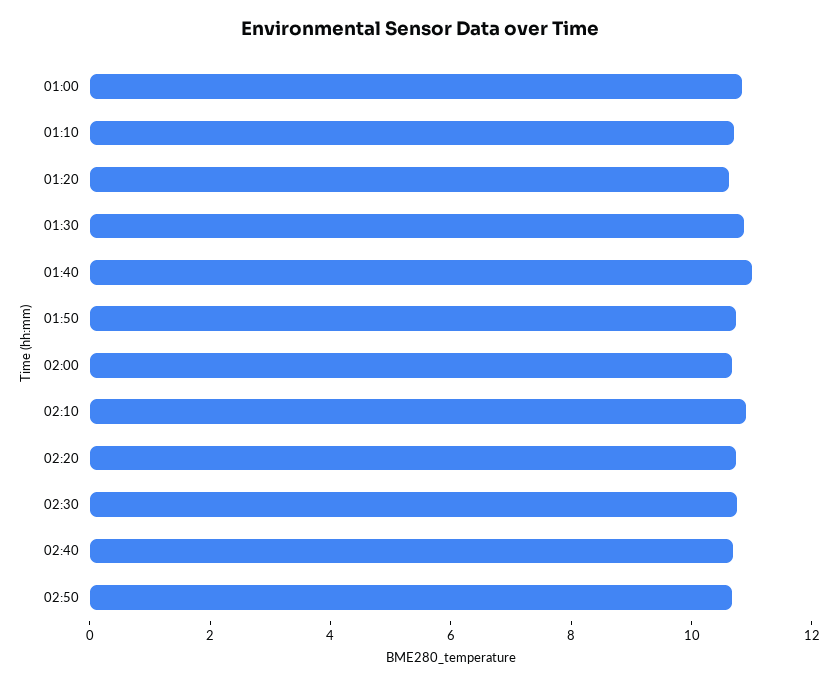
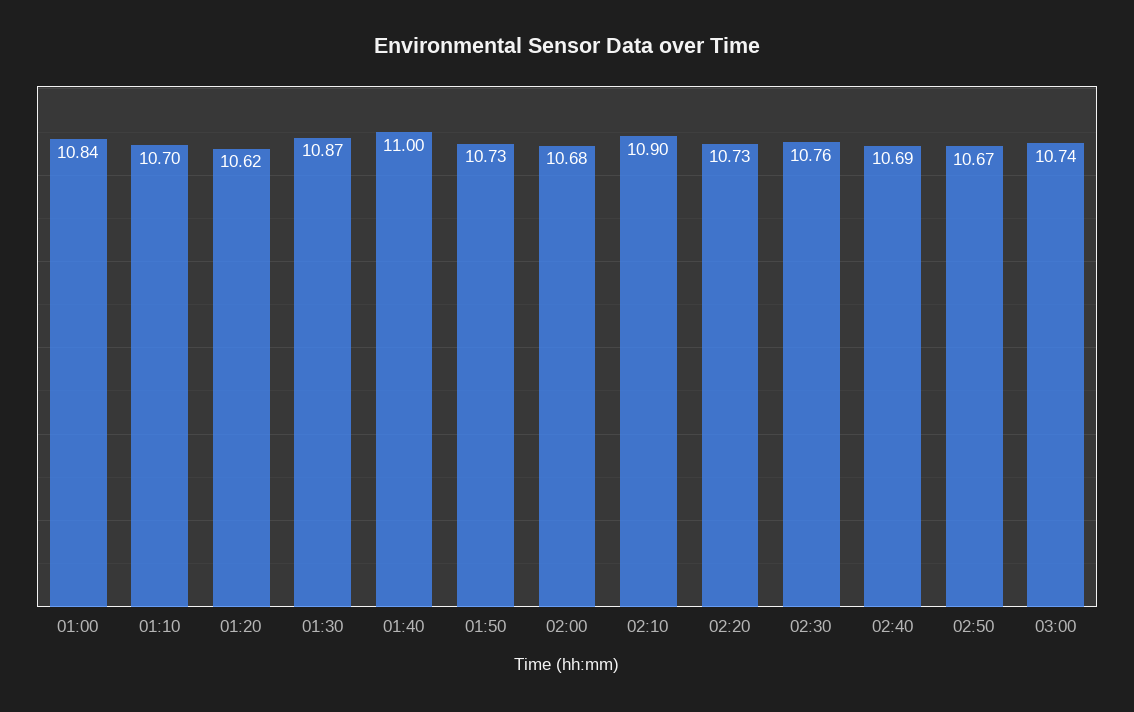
03:00: none -> 10.74

